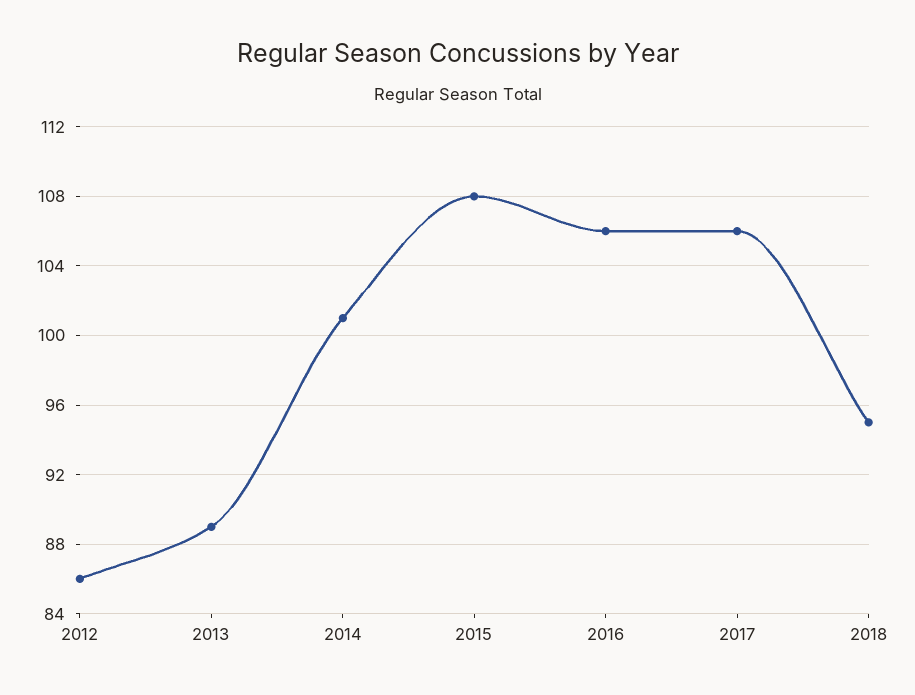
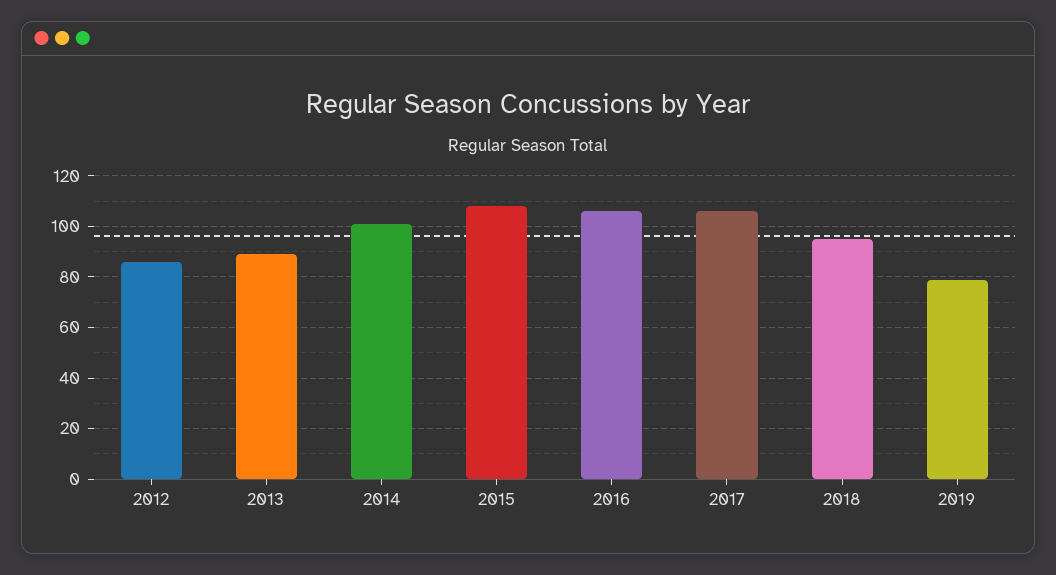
2019: none -> 80

